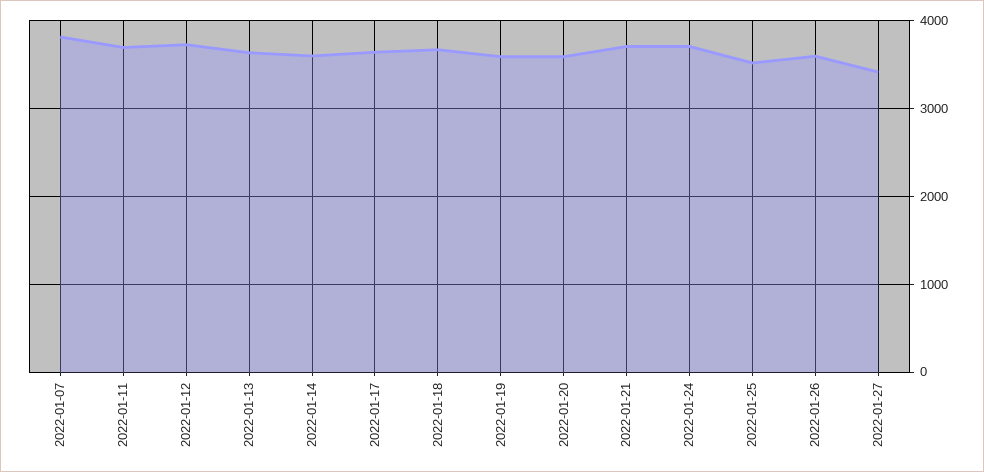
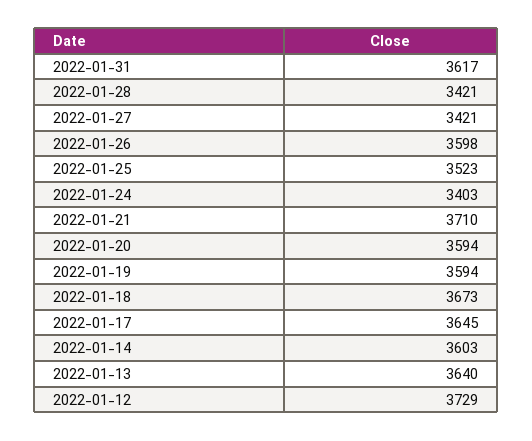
2022-01-07: 3800 -> none
2022-01-11: 3700 -> none
2022-01-24: 3700 -> 3403
2022-01-31: none -> 3617
2022-01-28: none -> 3421

